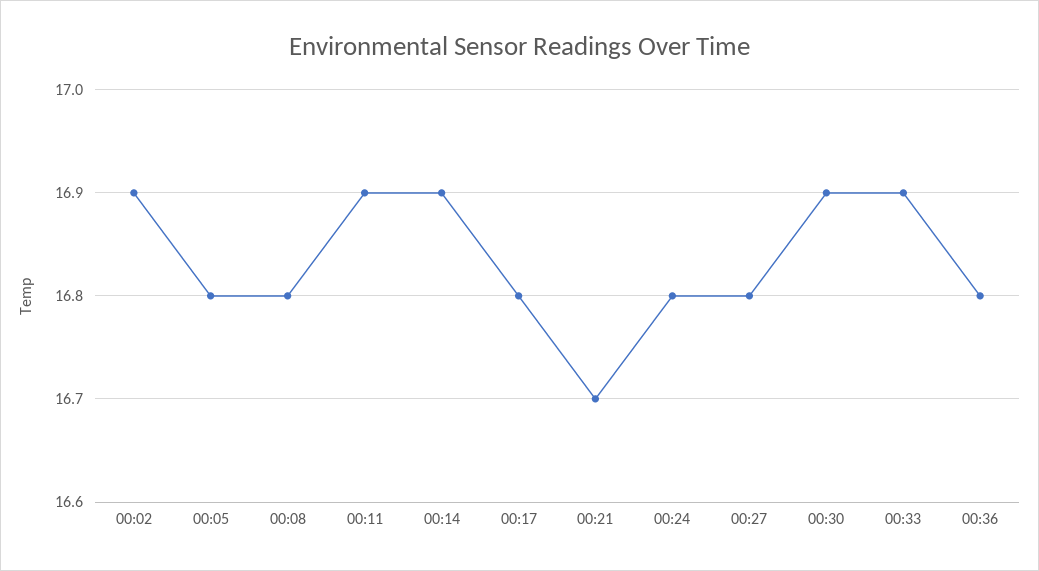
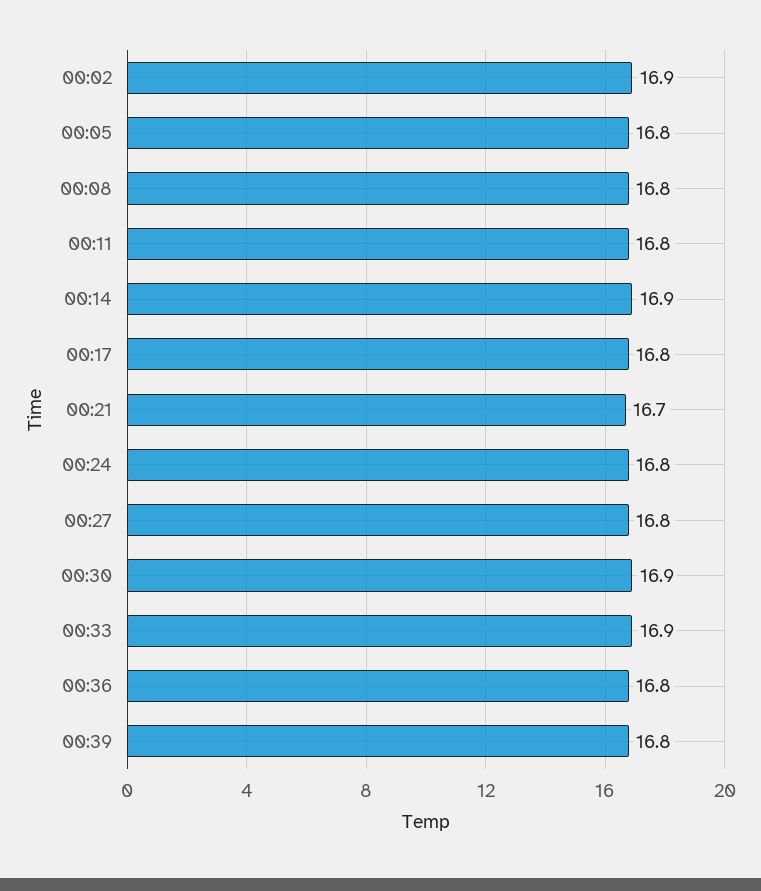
00:11: 16.9 -> 16.8
00:39: none -> 16.8

